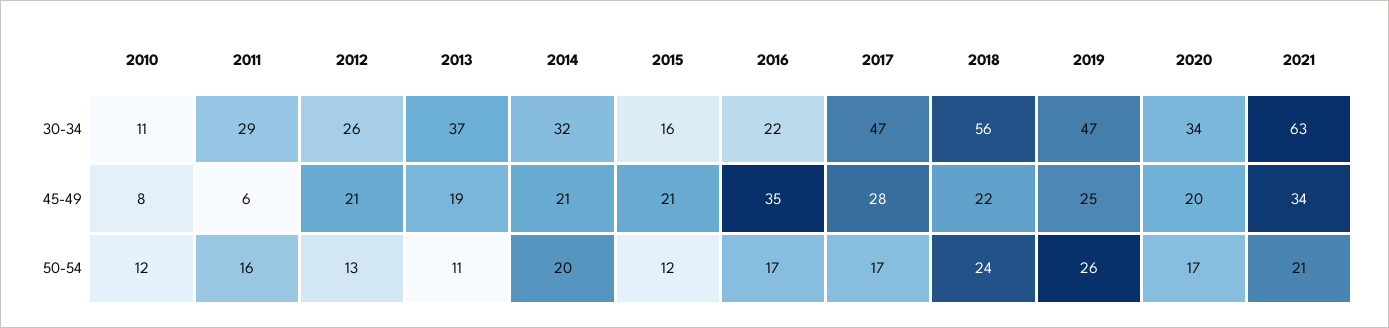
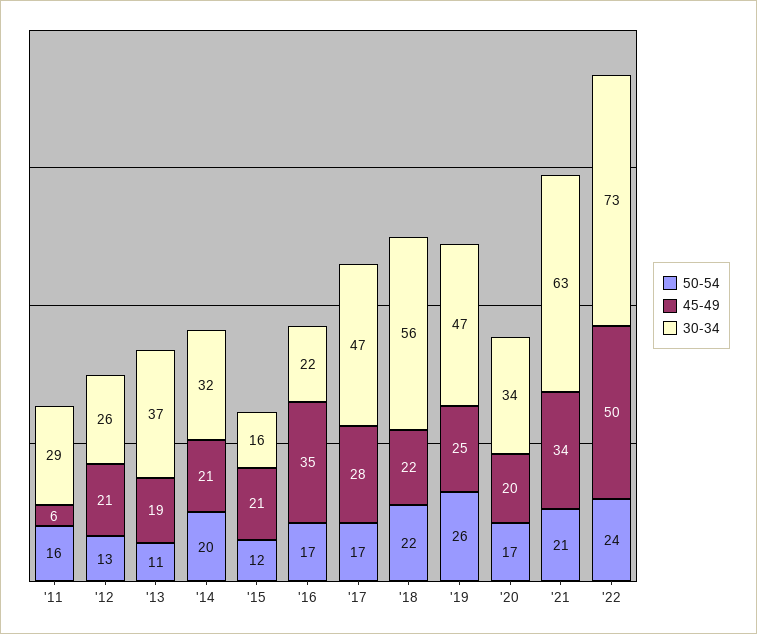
30-34, 2010: 11 -> none
45-49, 2010: 8 -> none
50-54, 2010: 12 -> none
50-54, 2018: 24 -> 22
50-54, '22: none -> 24
45-49, '22: none -> 50
30-34, '22: none -> 73

